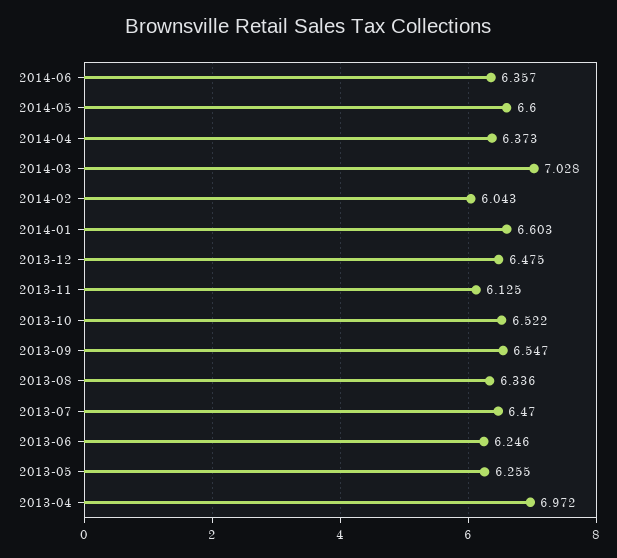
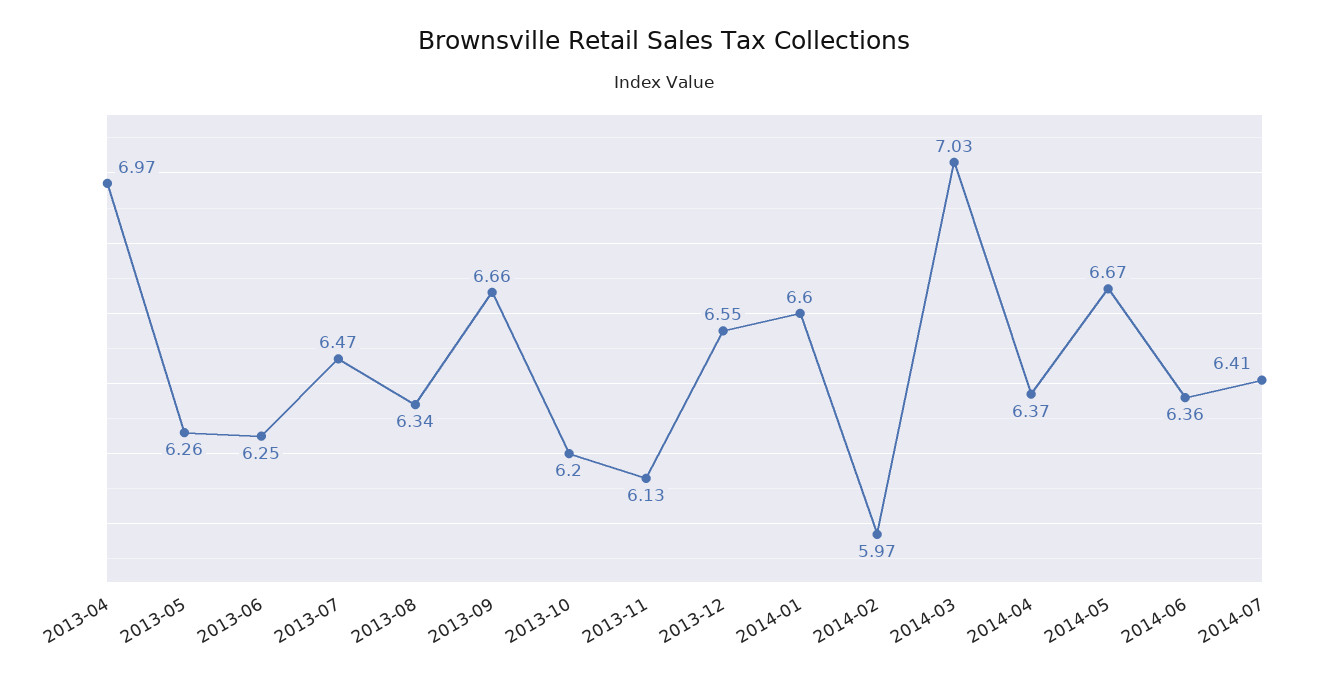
2014-05: 6.6 -> 6.67
2014-02: 6.043 -> 5.97
2013-12: 6.475 -> 6.55
2013-10: 6.522 -> 6.2
2013-09: 6.547 -> 6.66
2014-07: none -> 6.41

